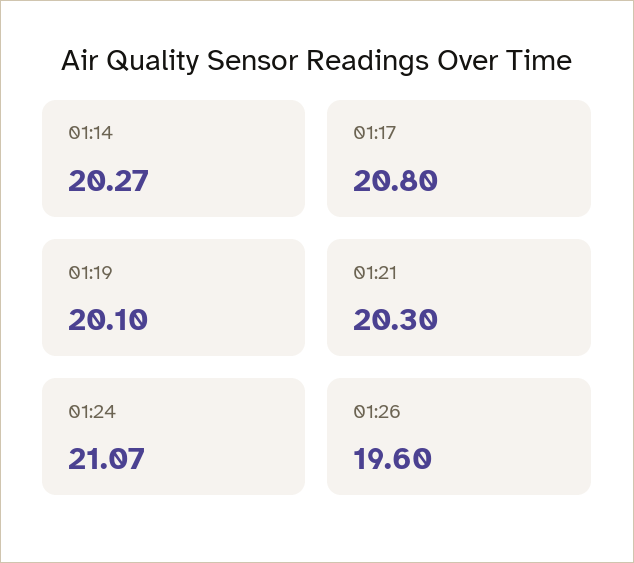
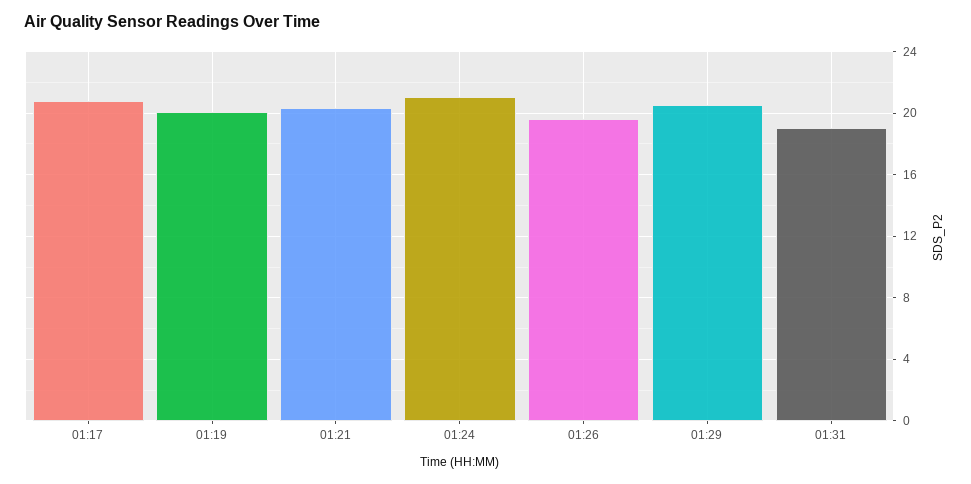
01:14: 20.27 -> none
01:29: none -> 20.5
01:31: none -> 19

